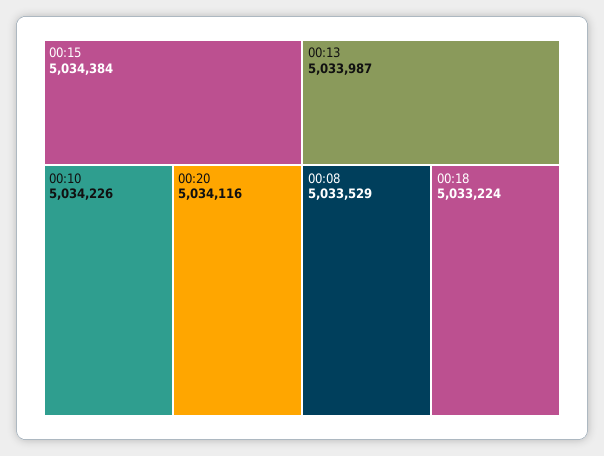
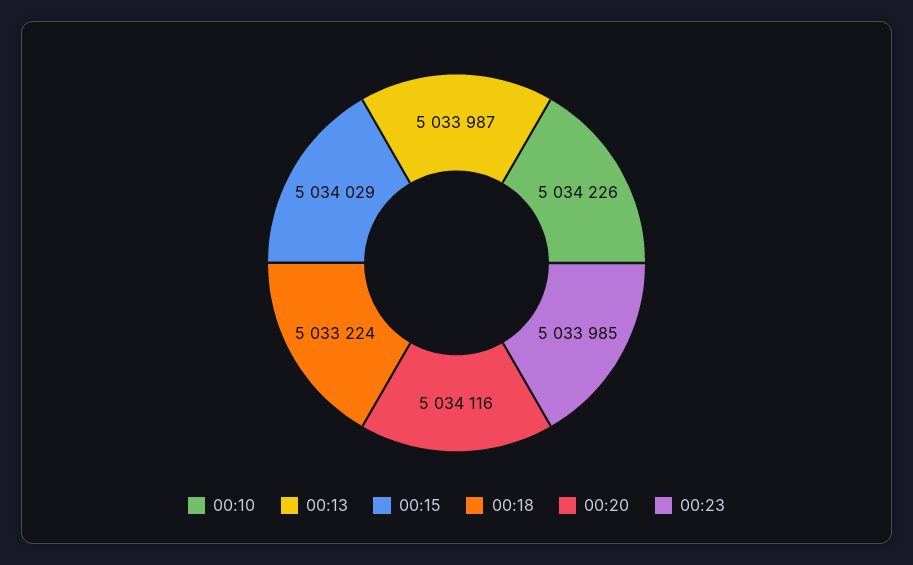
00:15: 5034384 -> 5034029
00:08: 5033529 -> none
00:23: none -> 5033985

